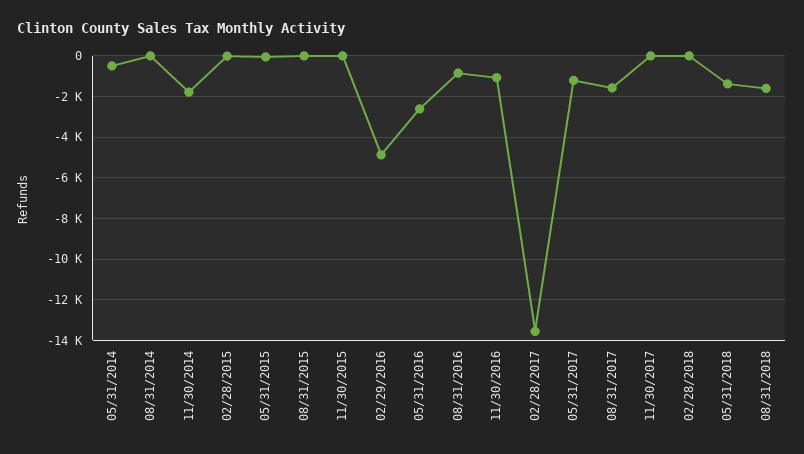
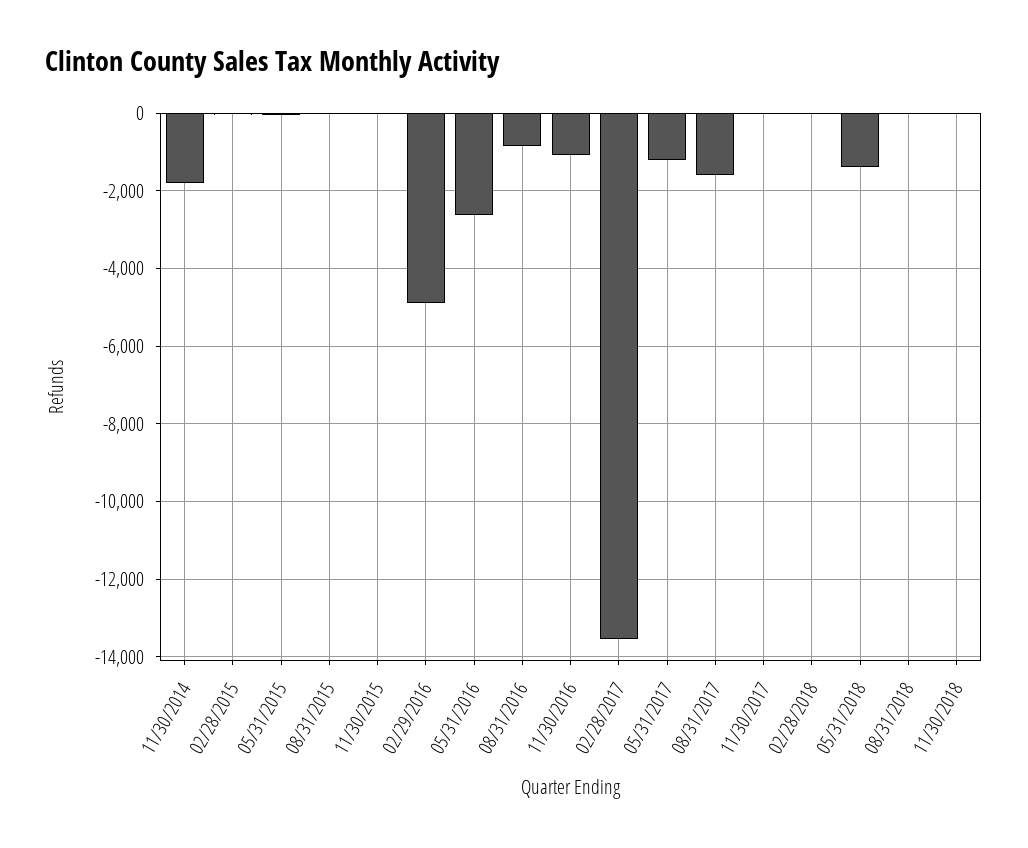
05/31/2014: -500 -> none
08/31/2014: 0 -> none
08/31/2018: -1500 -> 0
11/30/2018: none -> 0

